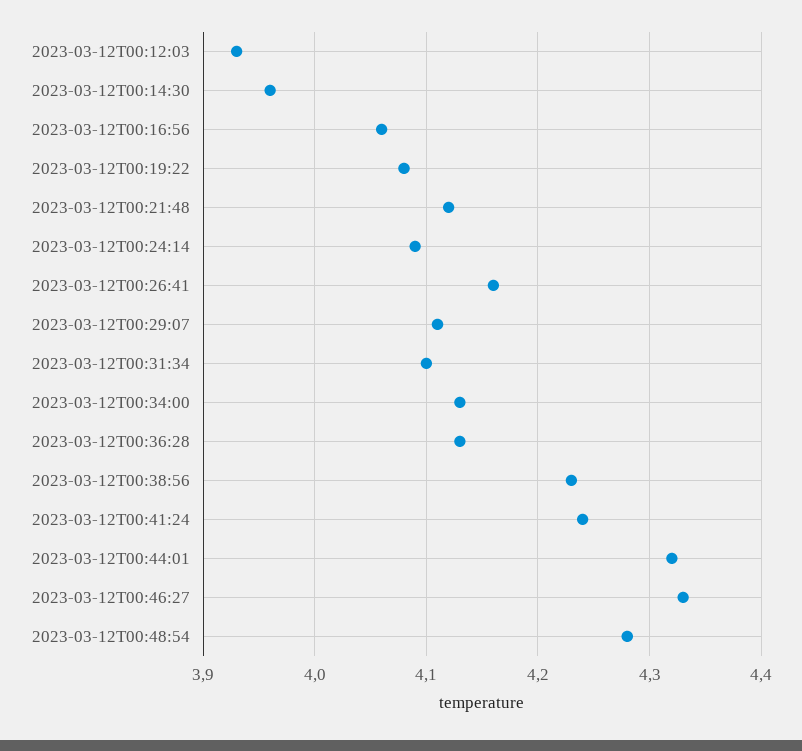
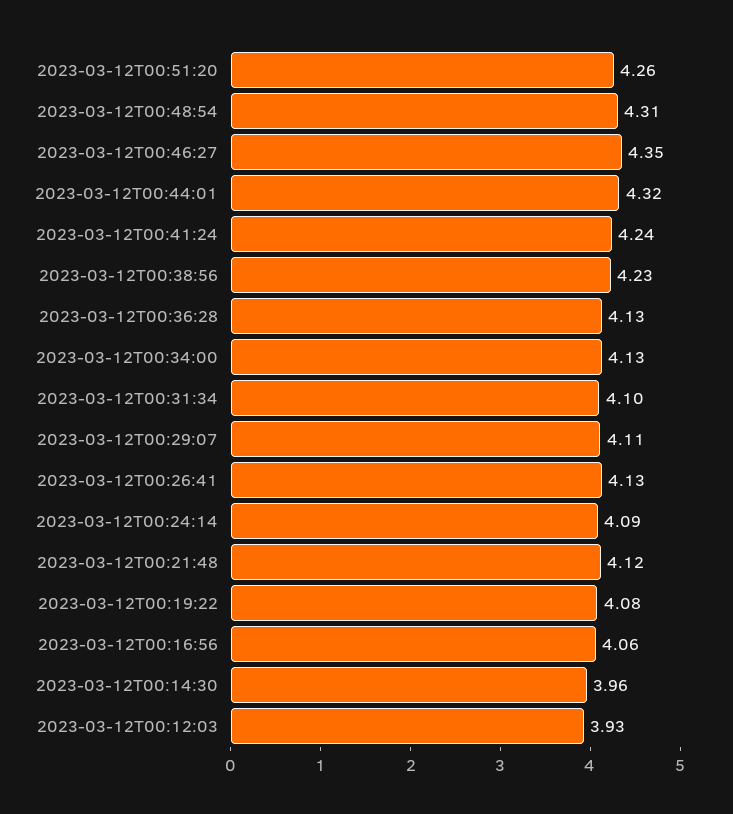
2023-03-12T00:26:41: 4.16 -> 4.13
2023-03-12T00:46:27: 4.33 -> 4.35
2023-03-12T00:48:54: 4.28 -> 4.31
2023-03-12T00:51:20: none -> 4.26

